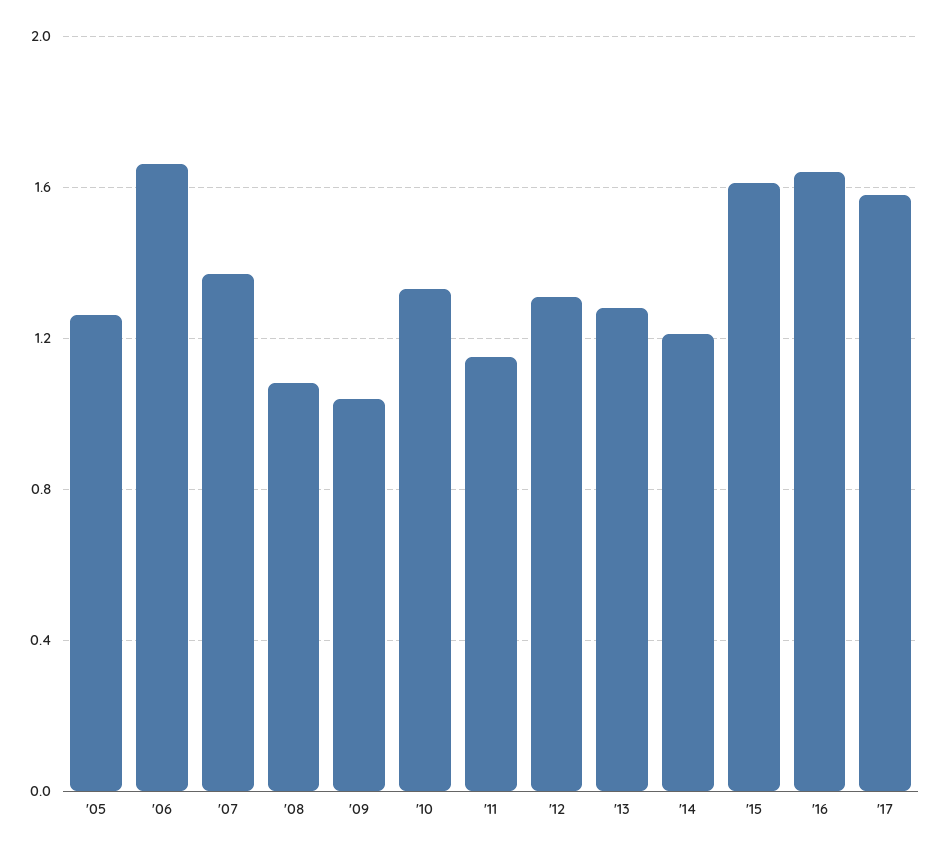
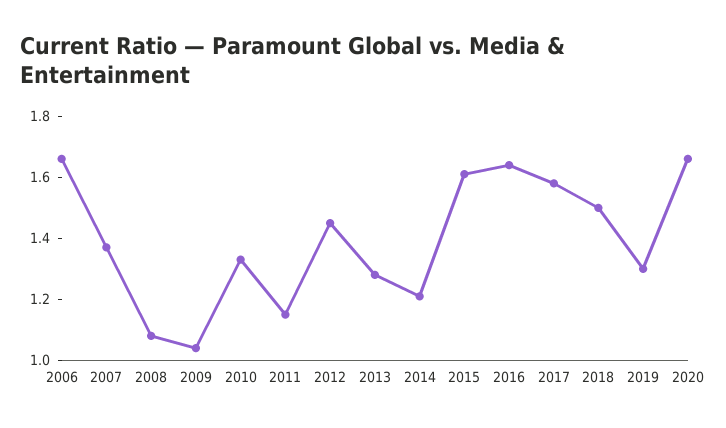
'05: 1.25 -> none
'12: 1.3 -> 1.45
2018: none -> 1.5
2019: none -> 1.3
2020: none -> 1.65

